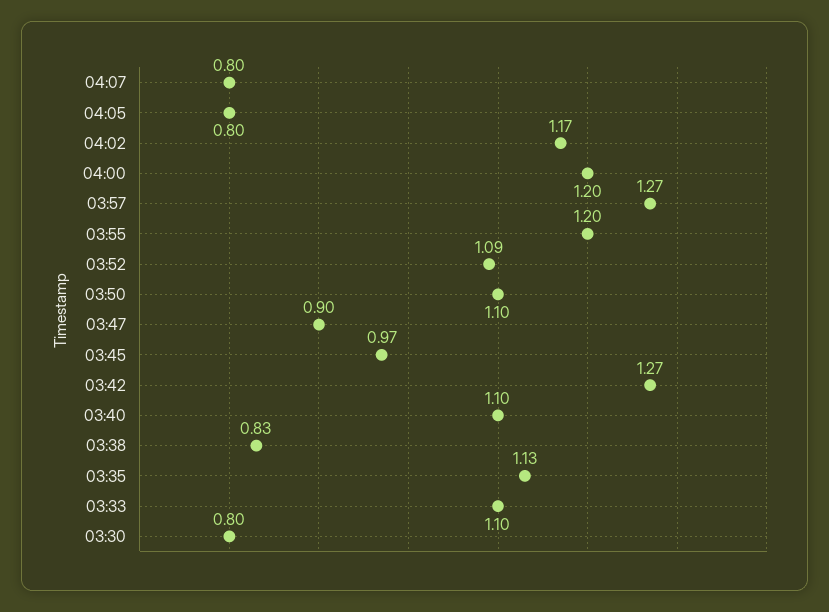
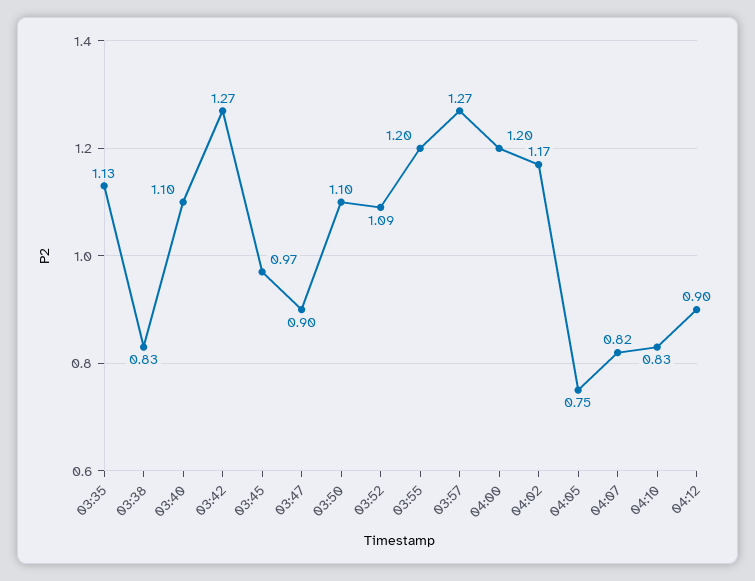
04:07: 0.8 -> 0.82
04:05: 0.8 -> 0.75
03:33: 1.1 -> none
03:30: 0.8 -> none
04:10: none -> 0.83
04:12: none -> 0.9

